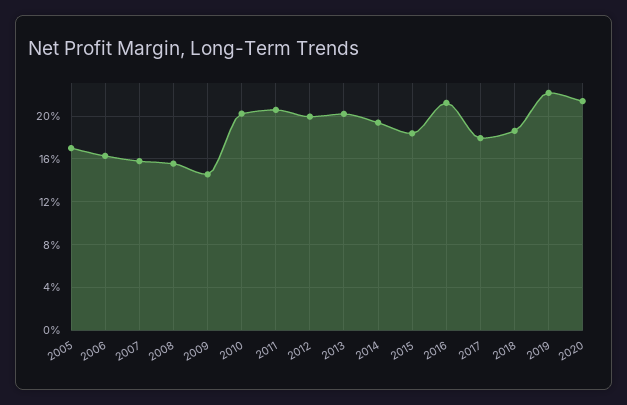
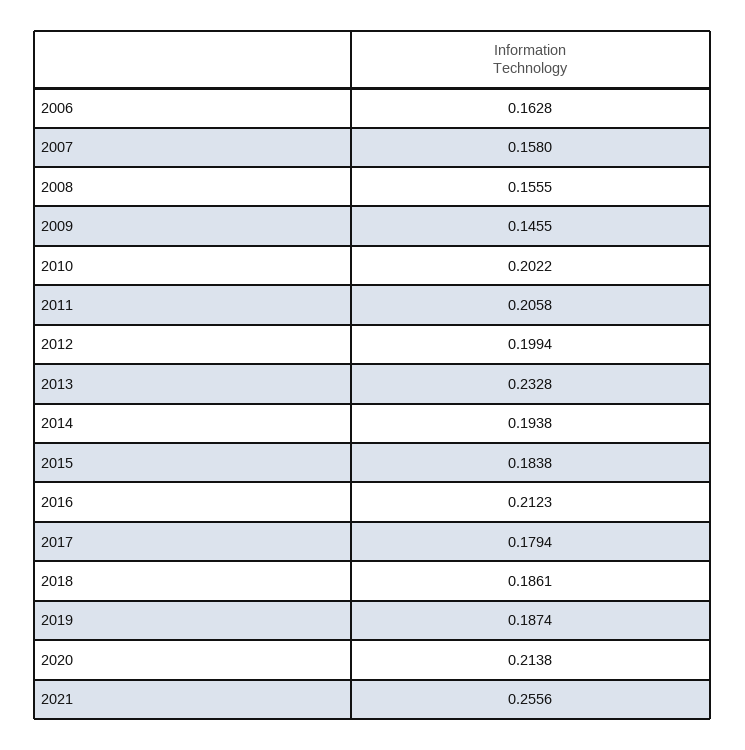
2005: 0.17 -> none
2013: 0.2 -> 0.2328
2019: 0.22 -> 0.1874
2021: none -> 0.2556

